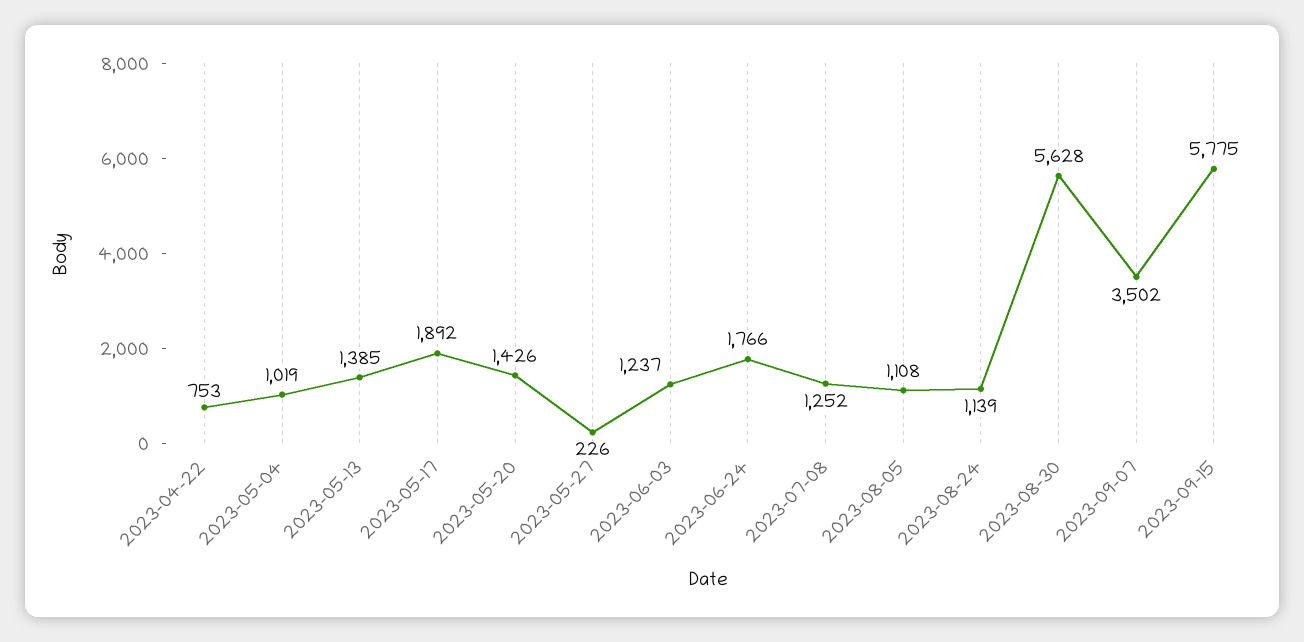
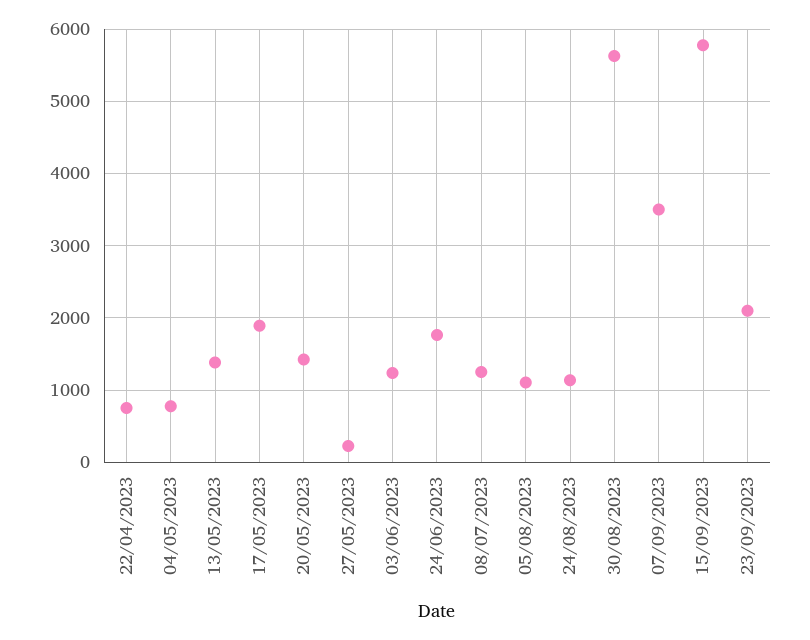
2023-05-04: 1019 -> 800
23/09/2023: none -> 2100

